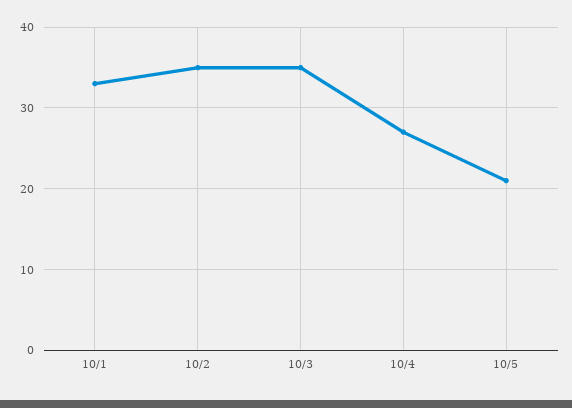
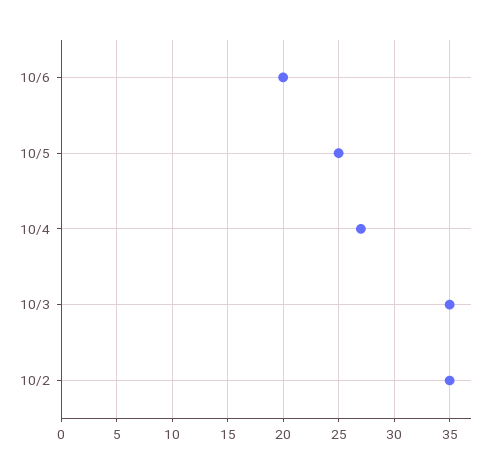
10/1: 33 -> none
10/5: 21 -> 25
10/6: none -> 20

